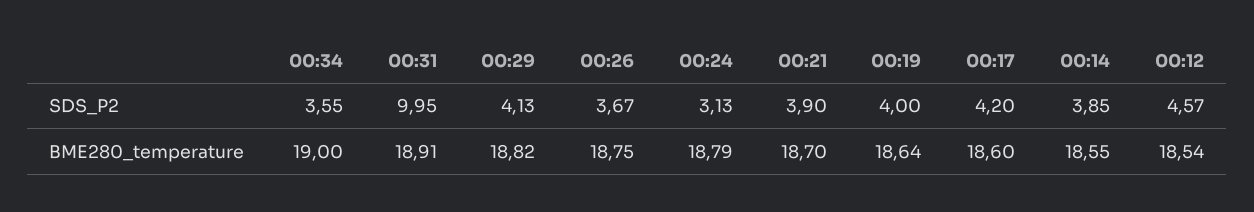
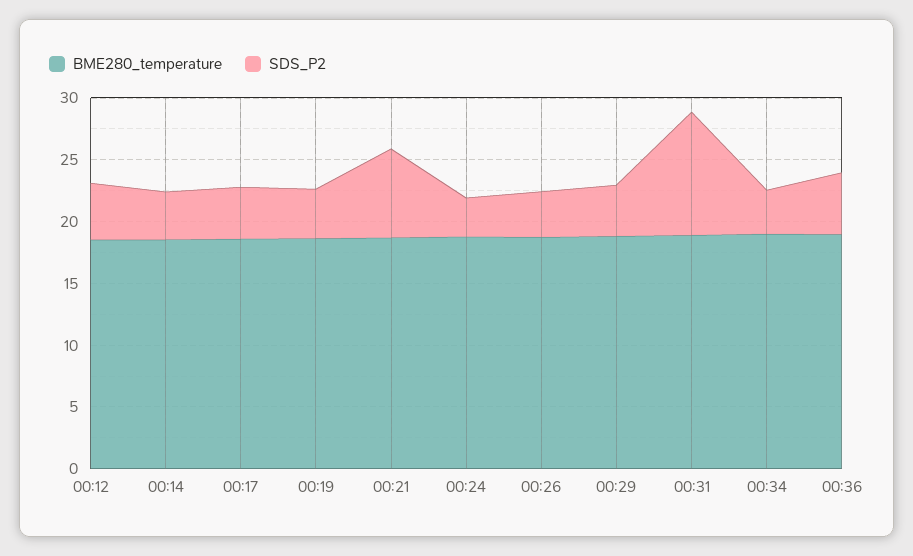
SDS_P2, 00:21: 3.9 -> 7
BME280_temperature, 00:36: none -> 19
SDS_P2, 00:36: none -> 5

